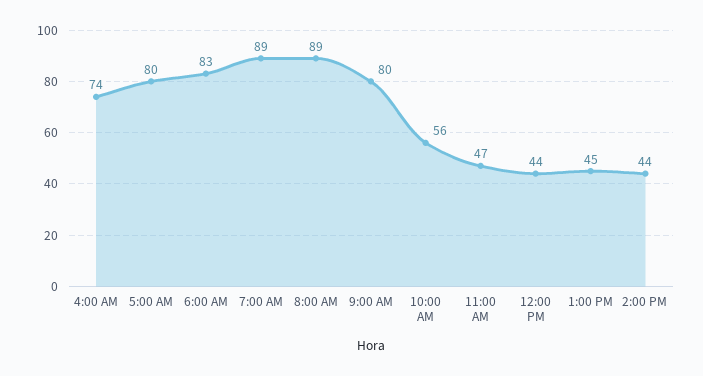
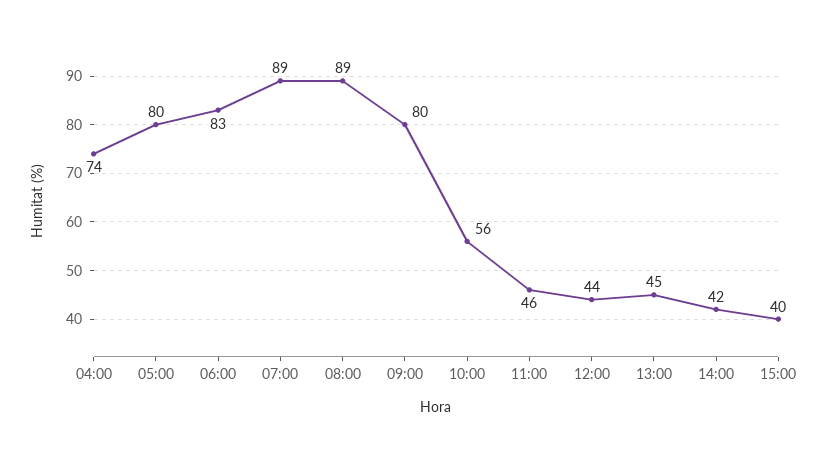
11:00 AM: 47 -> 46
2:00 PM: 44 -> 42
15:00: none -> 40

